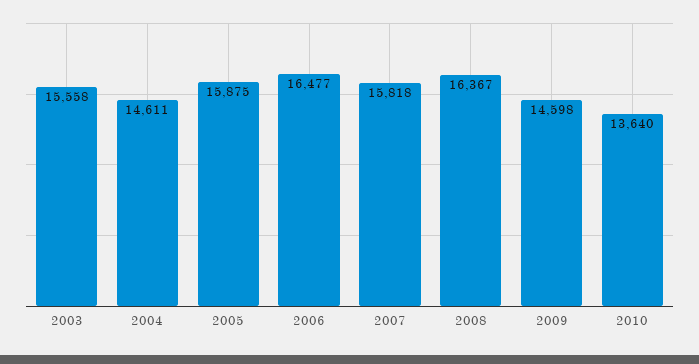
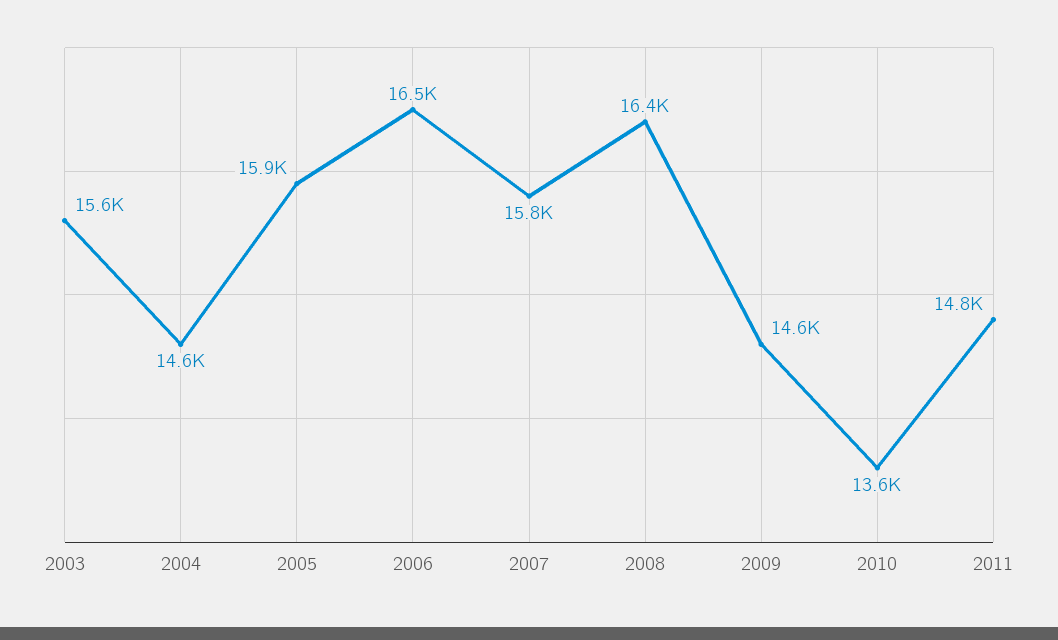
2011: none -> 14800

